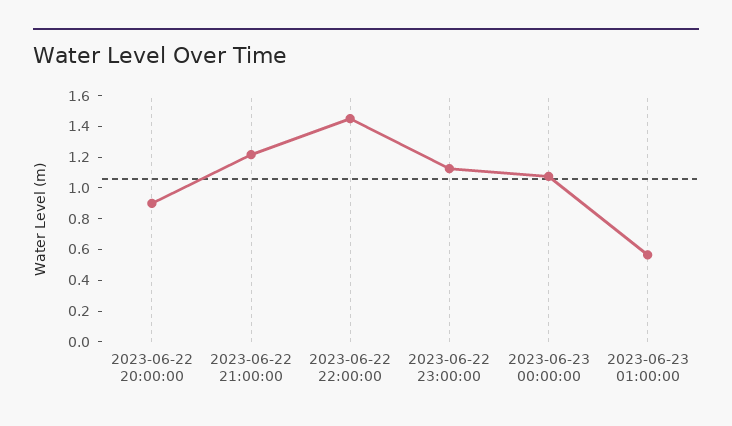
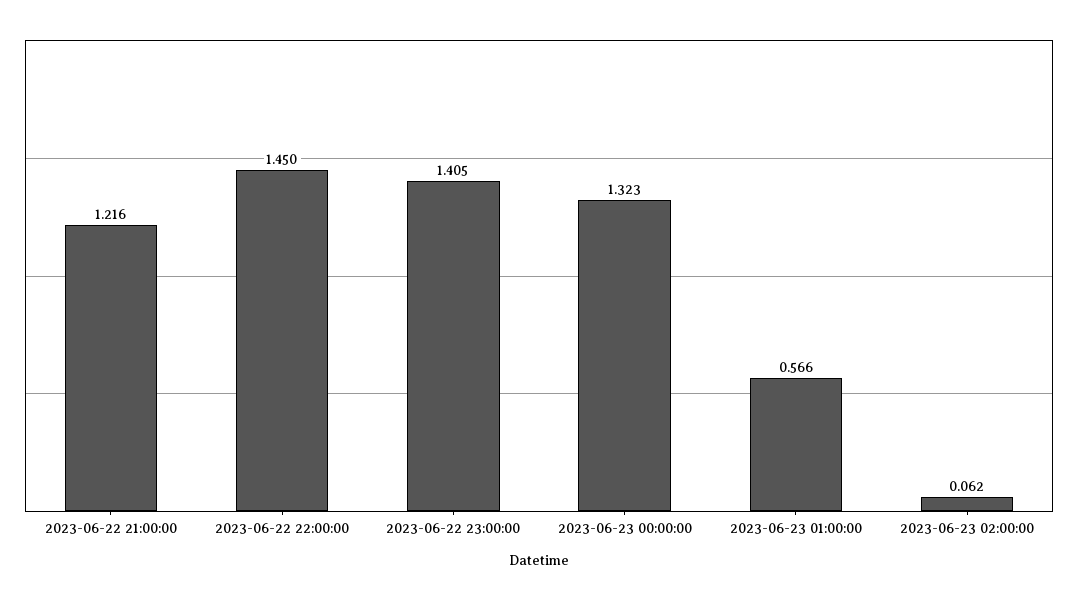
2023-06-22 20:00:00: 0.9 -> none
2023-06-22 23:00:00: 1.1 -> 1.405
2023-06-23 00:00:00: 1.1 -> 1.323
2023-06-23 02:00:00: none -> 0.062

